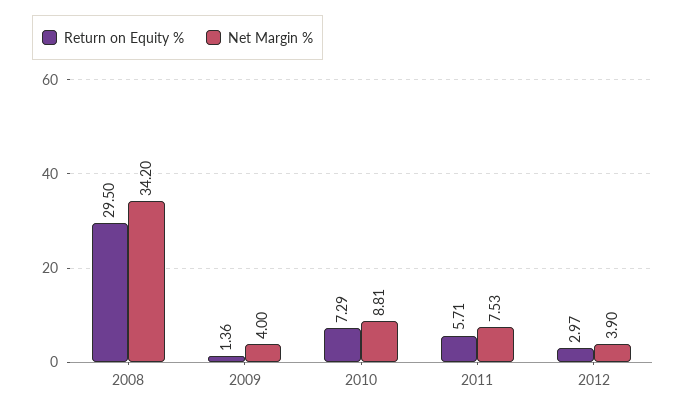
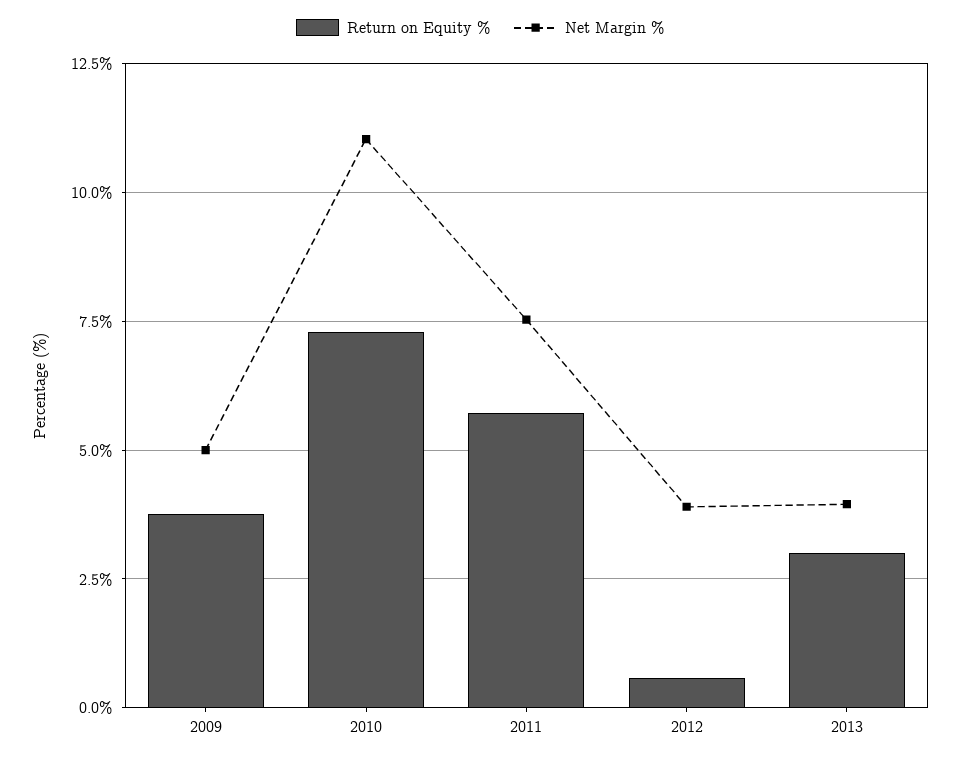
Return on Equity %, 2008: 29.5 -> none
Net Margin %, 2008: 34.2 -> none
Return on Equity %, 2009: 1.36 -> 3.75
Net Margin %, 2009: 4 -> 5
Net Margin %, 2010: 8.81 -> 11
Return on Equity %, 2012: 2.97 -> 0.5
Return on Equity %, 2013: none -> 3
Net Margin %, 2013: none -> 4

